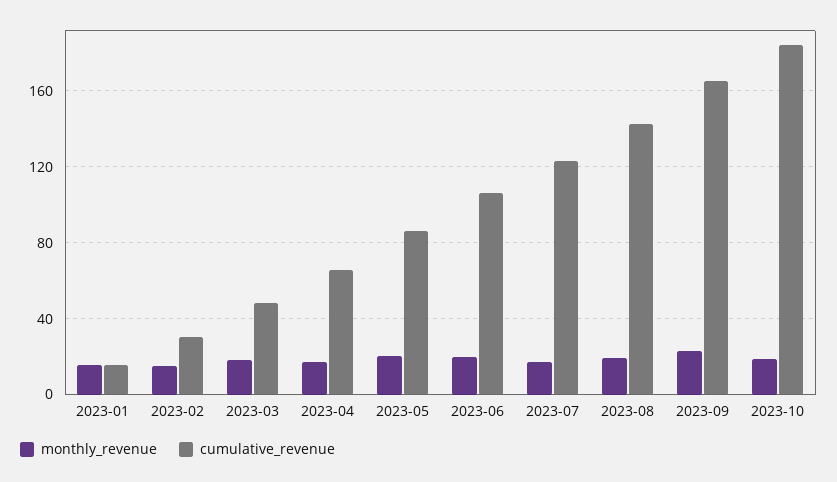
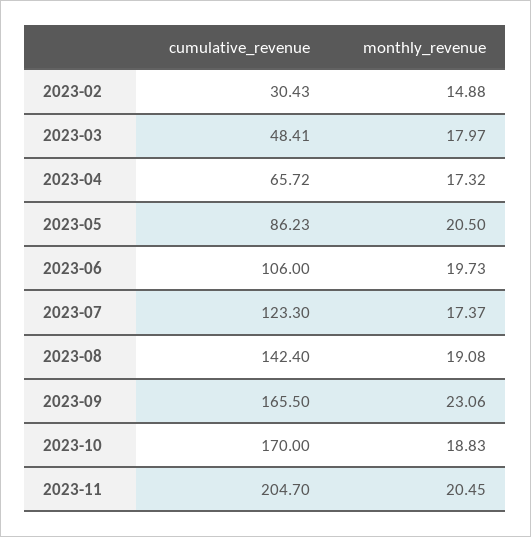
monthly_revenue, 2023-01: 15 -> none
cumulative_revenue, 2023-01: 15 -> none
cumulative_revenue, 2023-10: 185 -> 170
cumulative_revenue, 2023-11: none -> 204.7
monthly_revenue, 2023-11: none -> 20.45

